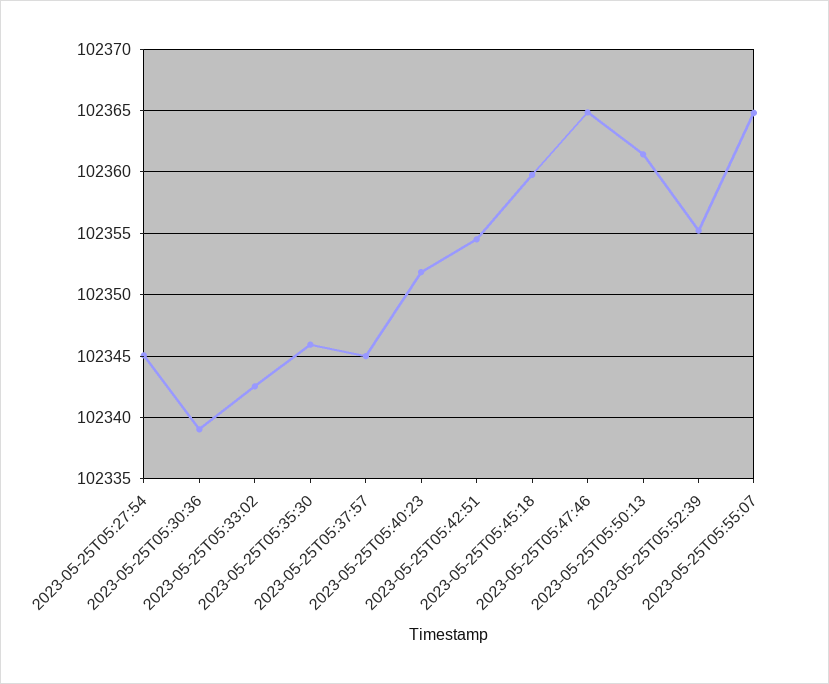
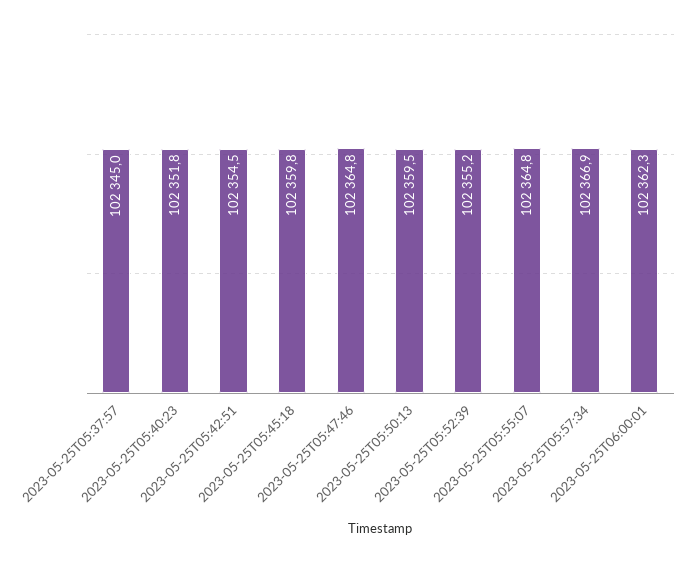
2023-05-25T05:27:54: 102345 -> none
2023-05-25T05:30:36: 102339 -> none
2023-05-25T05:33:02: 102342.5 -> none
2023-05-25T05:35:30: 102346 -> none
2023-05-25T05:50:13: 102361.5 -> 102359.5
2023-05-25T05:57:34: none -> 102366.9
2023-05-25T06:00:01: none -> 102362.3

